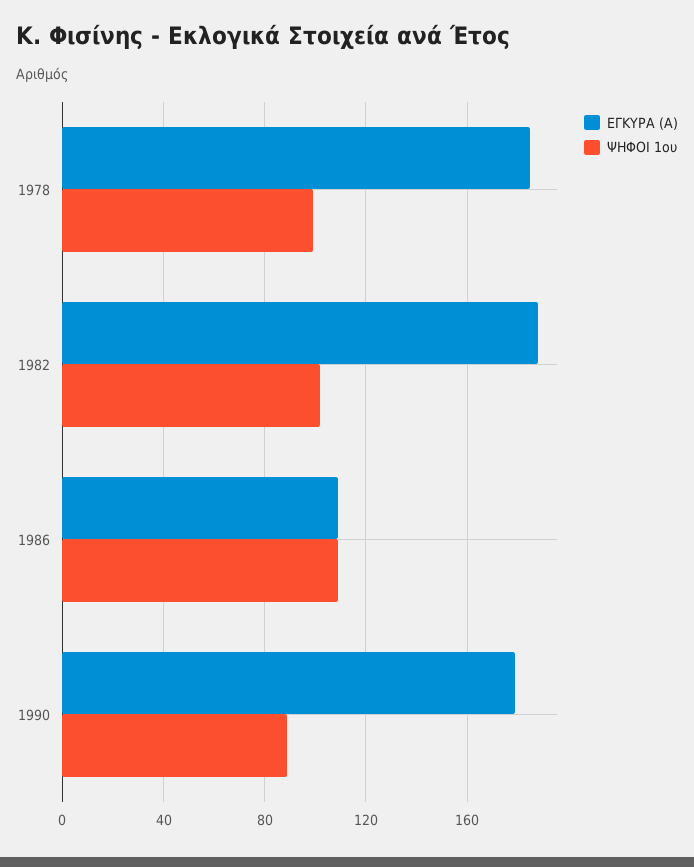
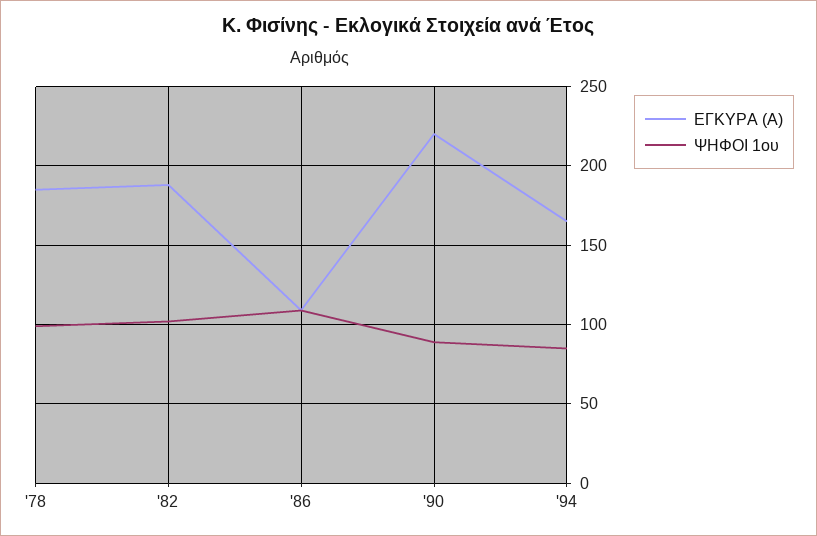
ΕΓΚΥΡΑ (Α), 1990: 180 -> 220
ΕΓΚΥΡΑ (Α), '94: none -> 165
ΨΗΦΟΙ 1ου, '94: none -> 85

